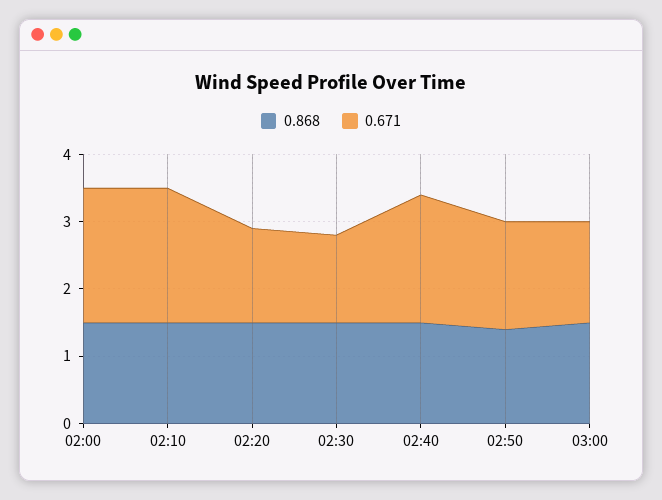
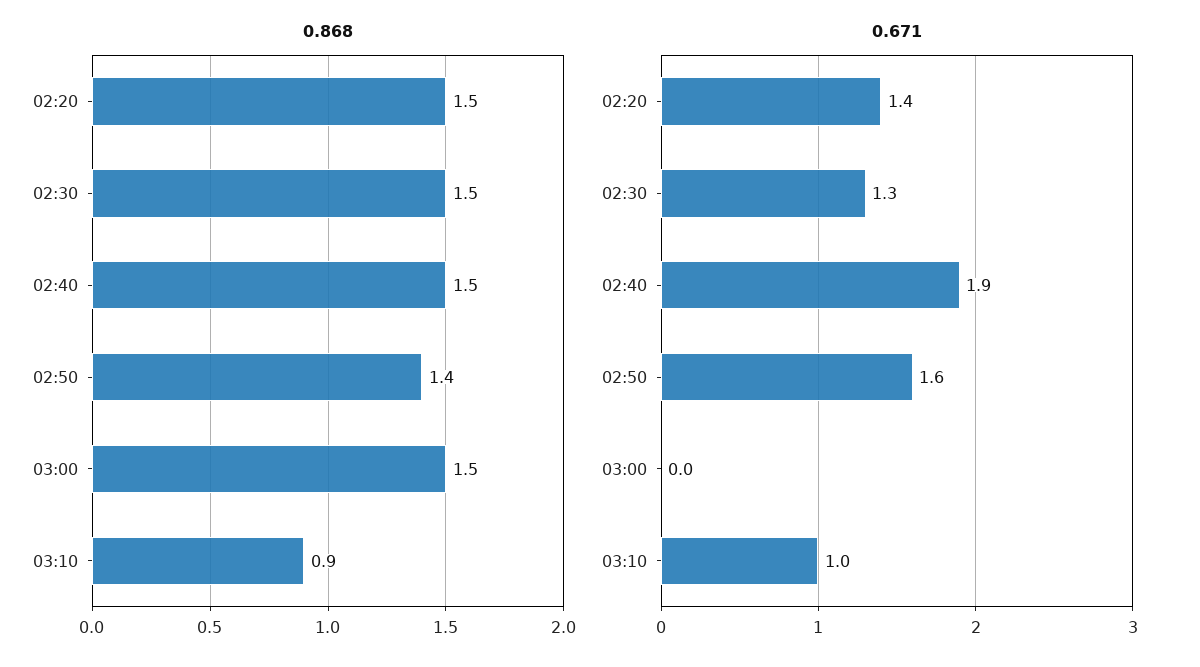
0.868, 02:00: 1.5 -> none
0.671, 02:00: 2 -> none
0.868, 02:10: 1.5 -> none
0.671, 02:10: 2 -> none
0.671, 03:00: 1.5 -> 0
0.868, 03:10: none -> 0.9
0.671, 03:10: none -> 1

